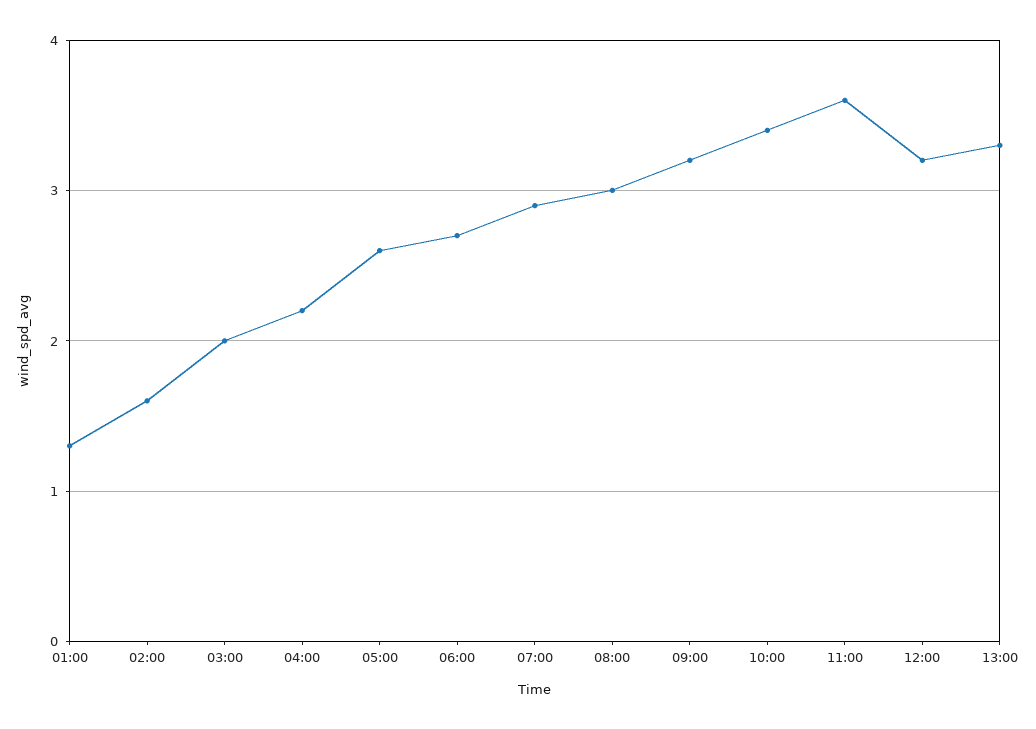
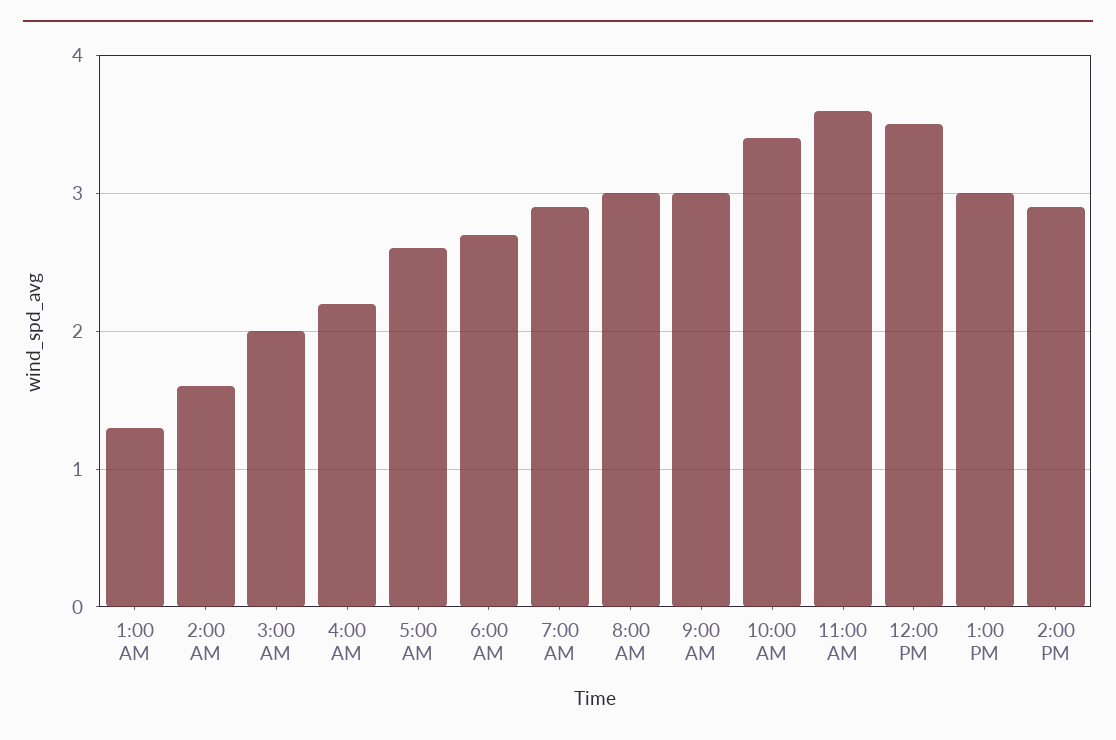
09:00: 3.2 -> 3
12:00: 3.2 -> 3.5
13:00: 3.3 -> 3
2:00 PM: none -> 2.9

